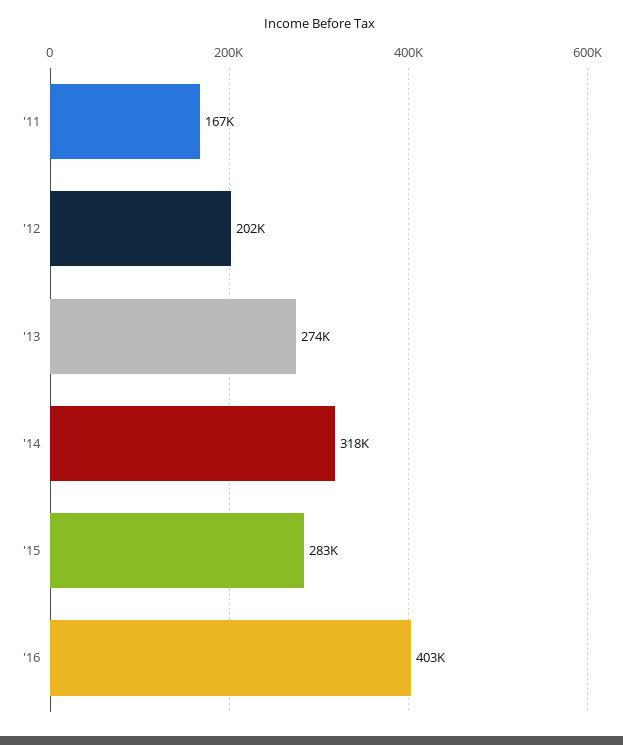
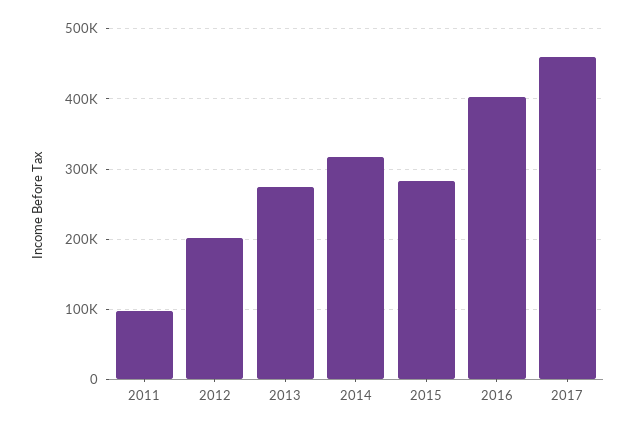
'11: 167000 -> 100000
2017: none -> 460000

